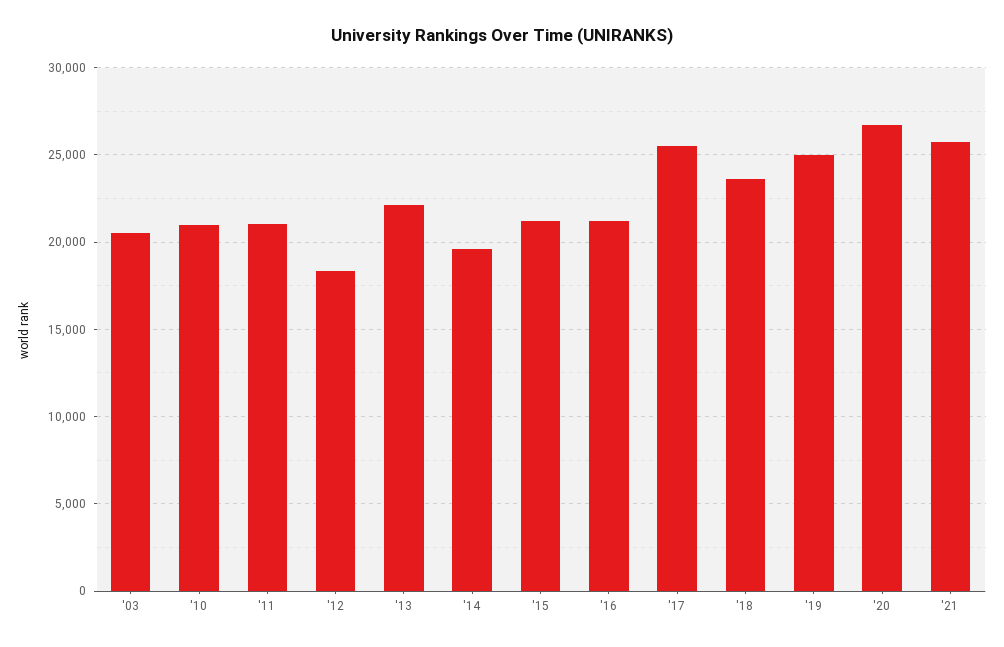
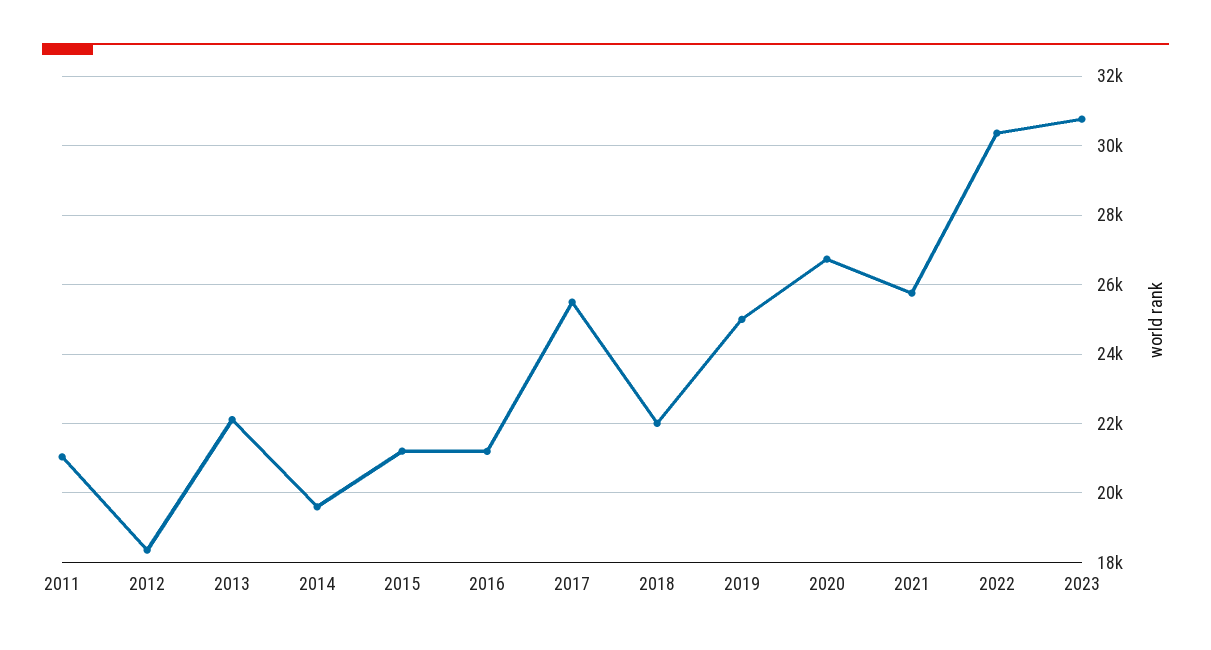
'03: 20500 -> none
'10: 21000 -> none
'18: 23500 -> 22000
2022: none -> 30400
2023: none -> 30800

